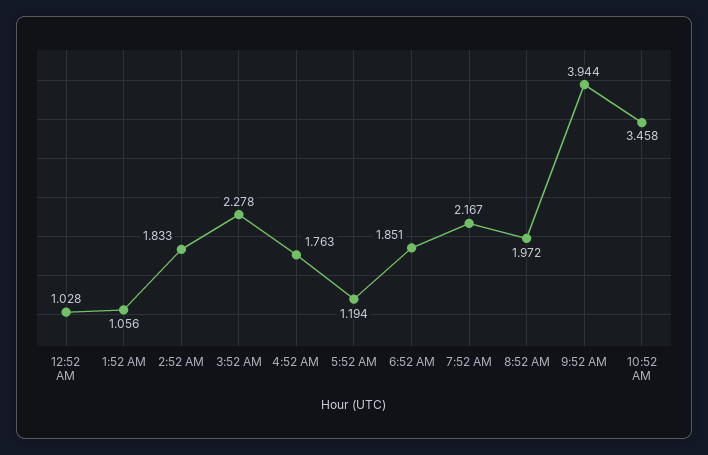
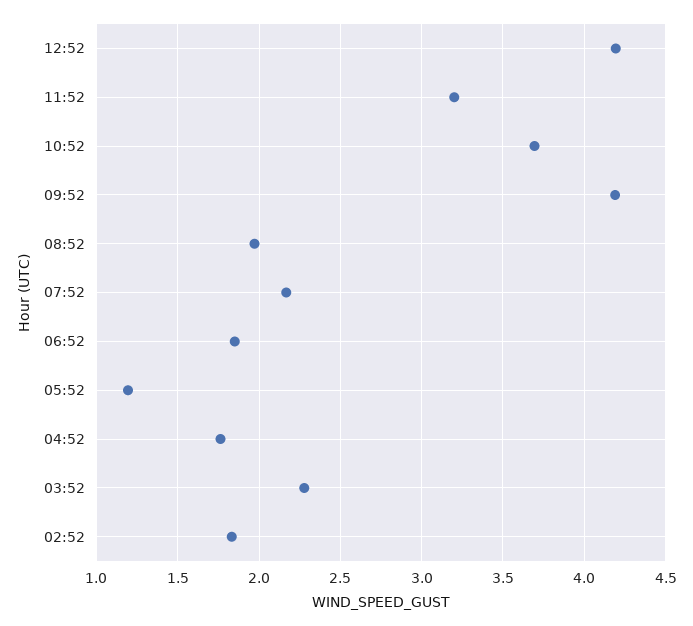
12:52 AM: 1.028 -> none
1:52 AM: 1.056 -> none
9:52 AM: 3.944 -> 4.2
10:52 AM: 3.458 -> 3.7
12:52: none -> 4.2
11:52: none -> 3.2

